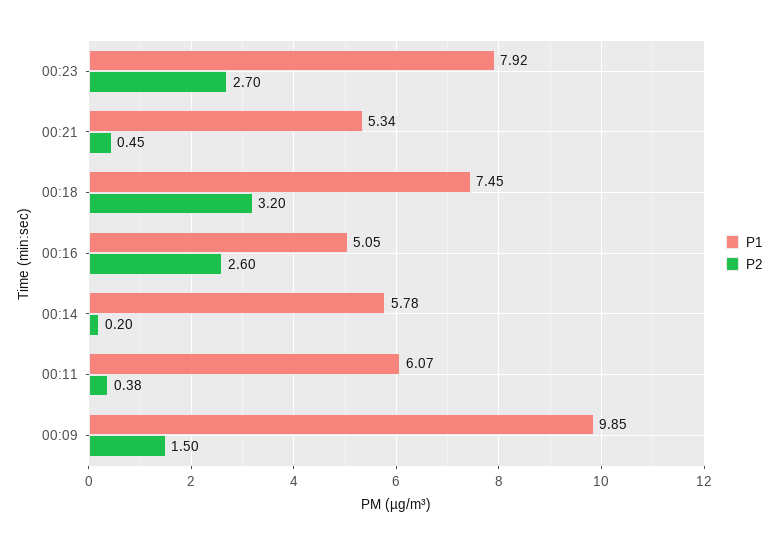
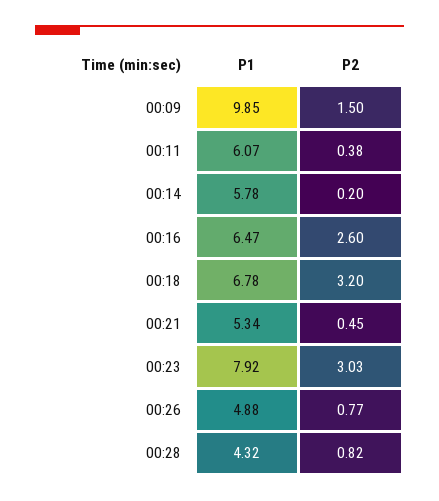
P2, 00:23: 2.7 -> 3.03
P1, 00:18: 7.45 -> 6.78
P1, 00:16: 5.05 -> 6.47
P1, 00:26: none -> 4.88
P2, 00:26: none -> 0.77
P1, 00:28: none -> 4.32
P2, 00:28: none -> 0.82

